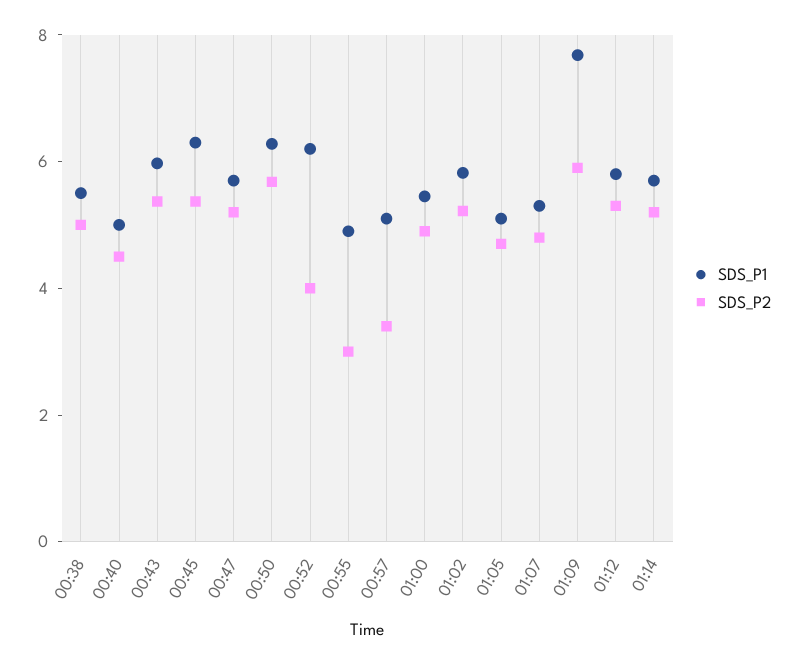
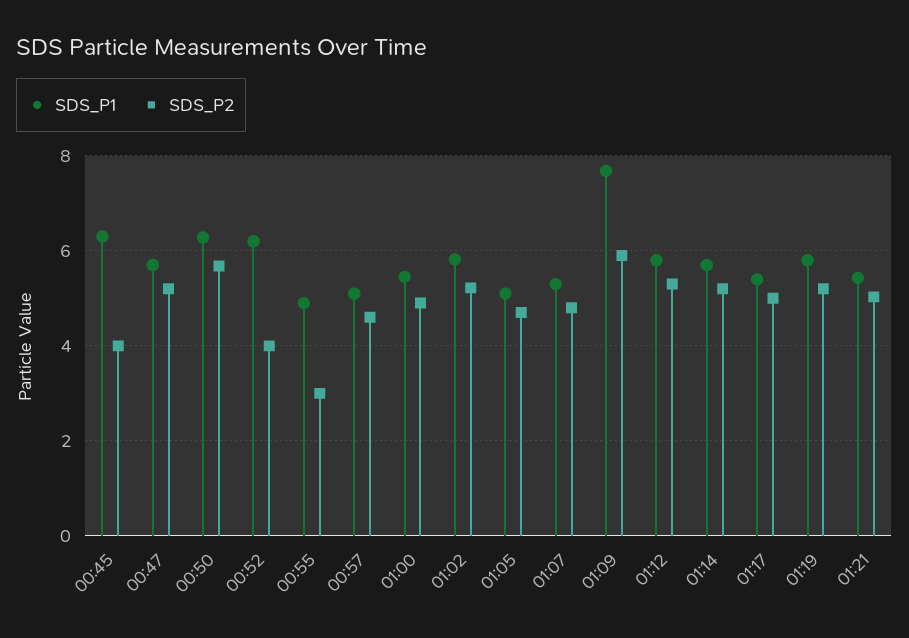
SDS_P1, 00:38: 5.5 -> none
SDS_P2, 00:38: 5 -> none
SDS_P1, 00:40: 5 -> none
SDS_P2, 00:40: 4.5 -> none
SDS_P1, 00:43: 6 -> none
SDS_P2, 00:43: 5.5 -> none
SDS_P2, 00:45: 5.5 -> 4
SDS_P2, 00:57: 3.5 -> 4.6
SDS_P1, 01:17: none -> 5.4
SDS_P2, 01:17: none -> 5
SDS_P1, 01:19: none -> 5.8
SDS_P2, 01:19: none -> 5.2
SDS_P1, 01:21: none -> 5.4
SDS_P2, 01:21: none -> 5

